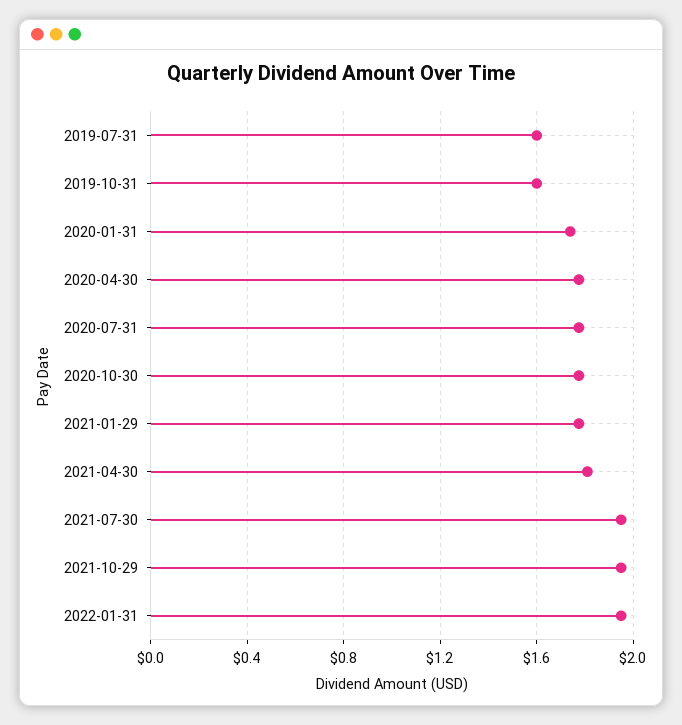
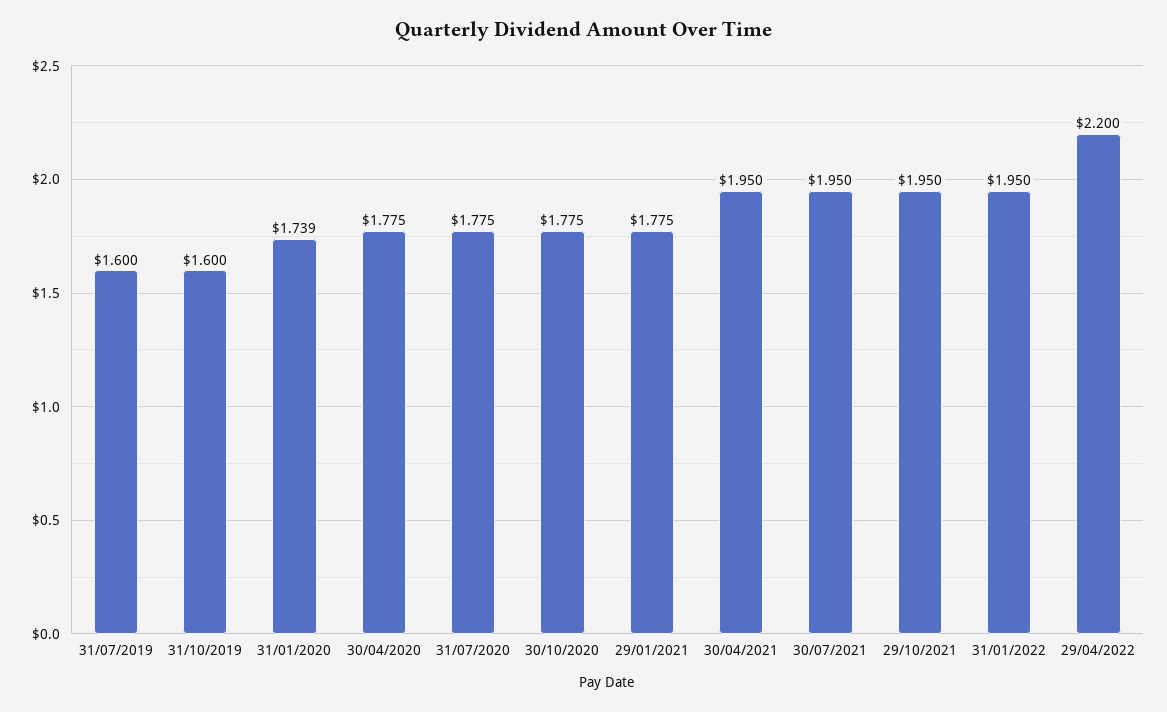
2021-04-30: 1.8 -> 1.95
29/04/2022: none -> 2.2

